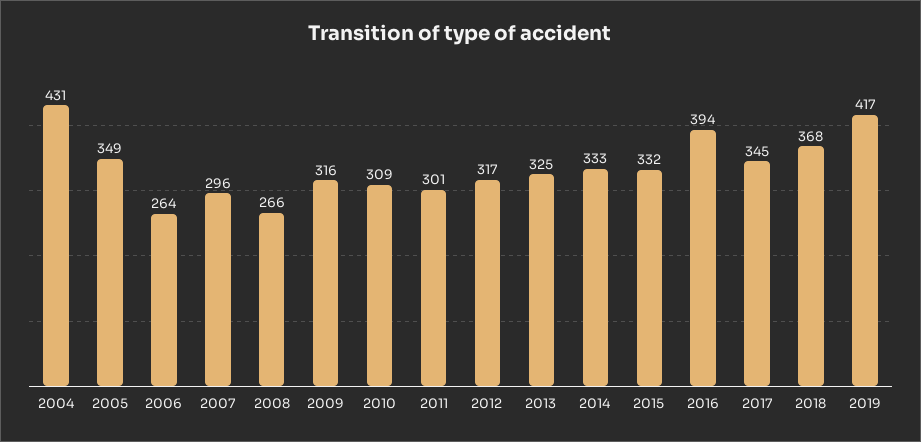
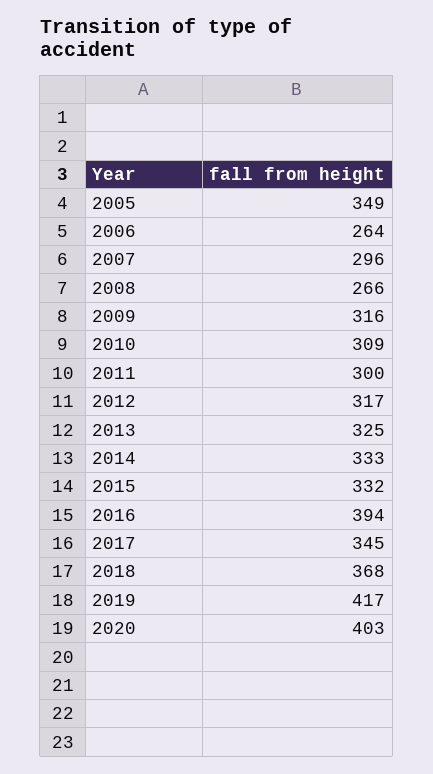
2004: 431 -> none
2011: 301 -> 300
2020: none -> 403

